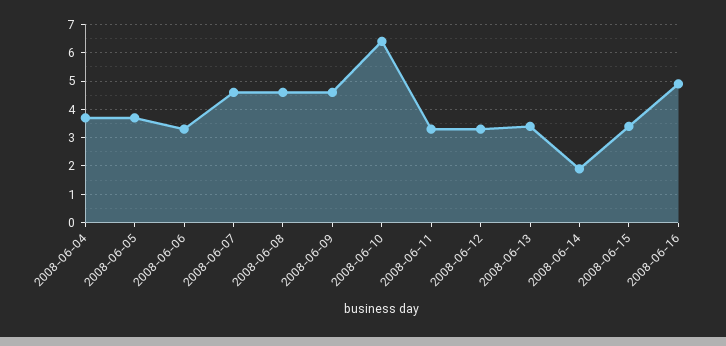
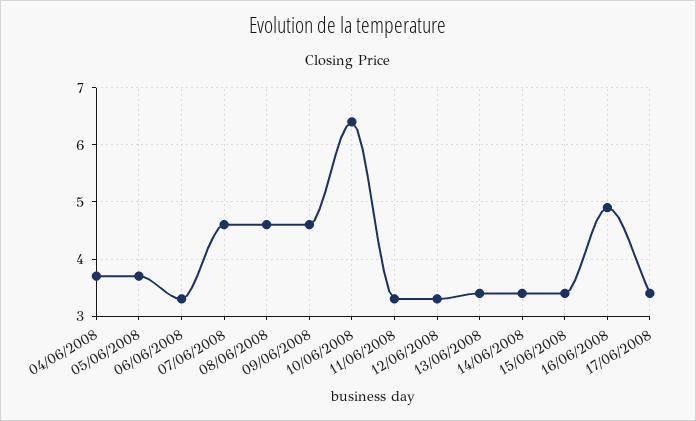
2008-06-14: 2 -> 3.5
17/06/2008: none -> 3.5

